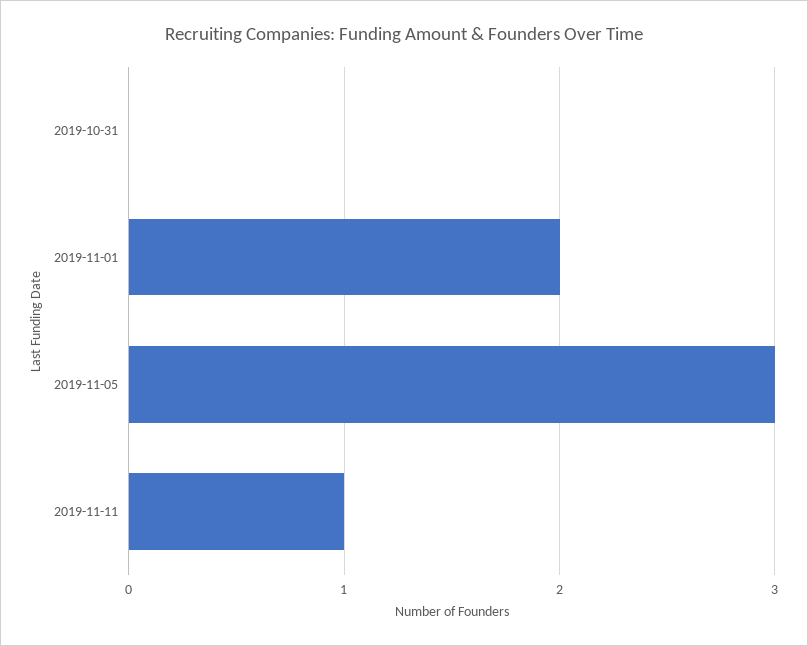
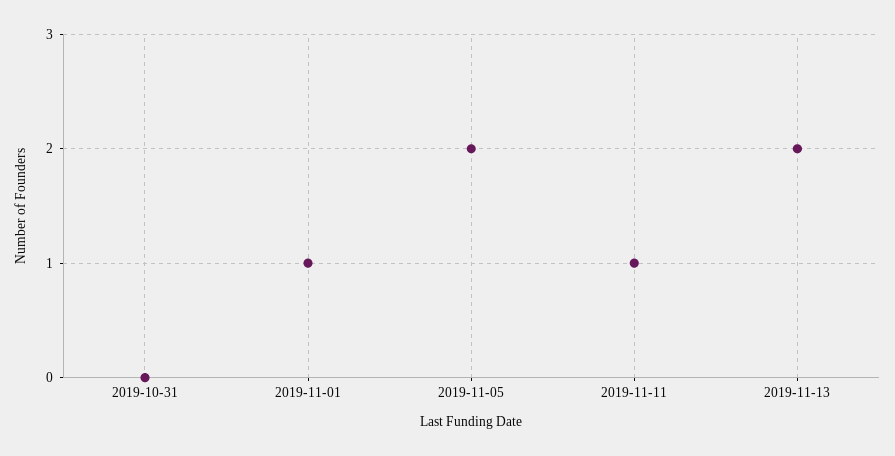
2019-11-01: 2 -> 1
2019-11-05: 3 -> 2
2019-11-13: none -> 2

